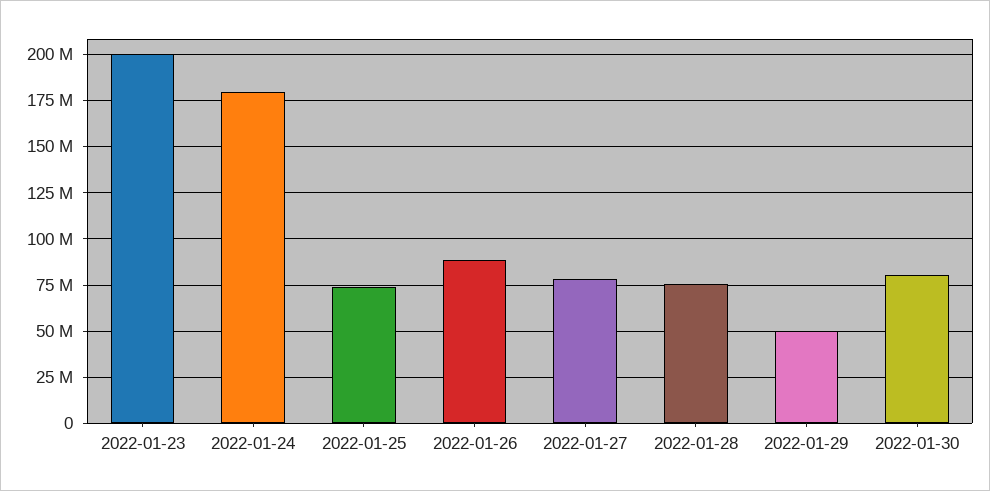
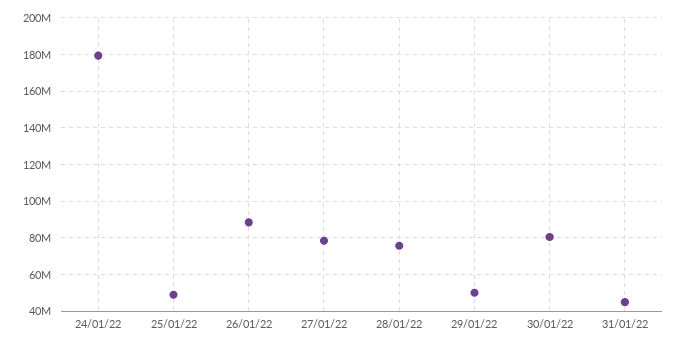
2022-01-23: 200000000 -> none
2022-01-25: 75000000 -> 50000000
31/01/22: none -> 45000000

